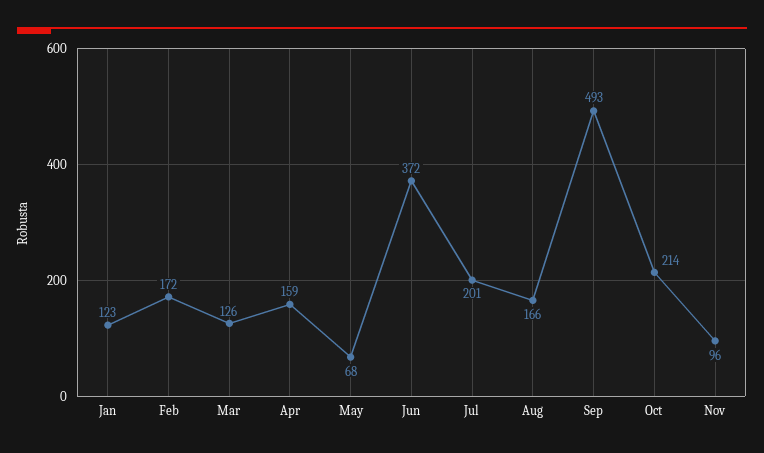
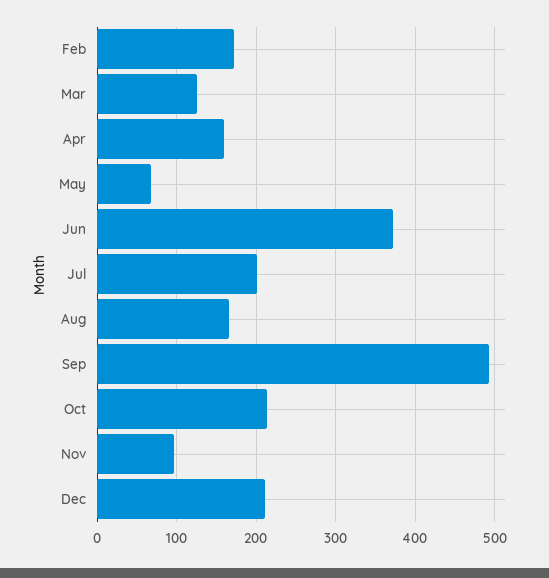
Jan: 123 -> none
Dec: none -> 210

